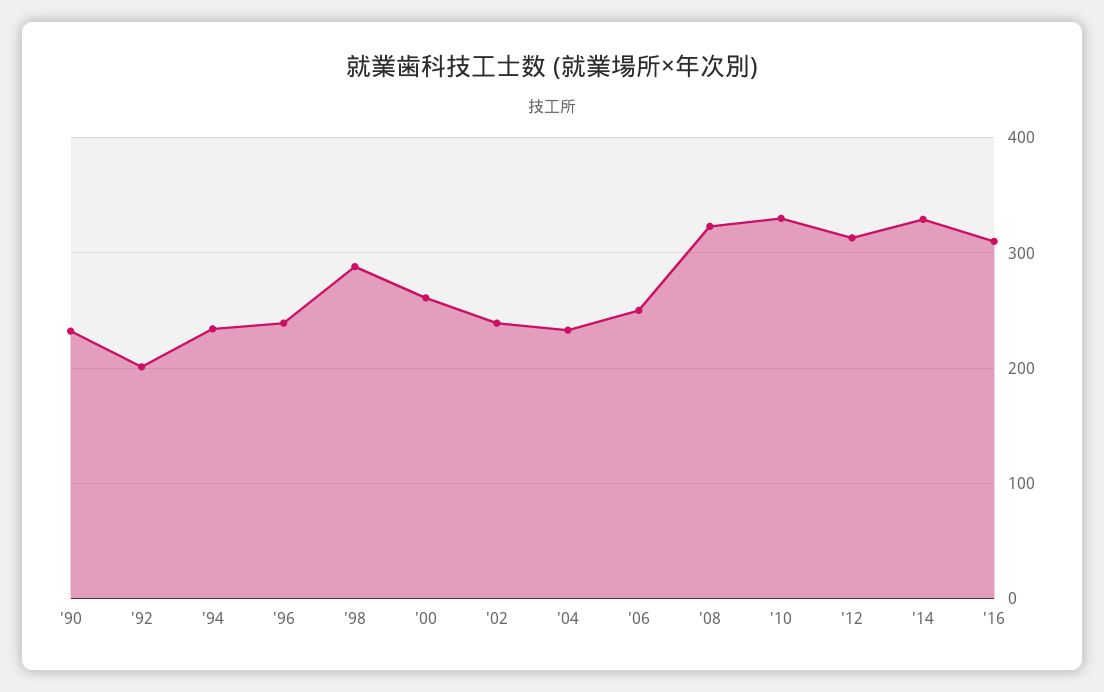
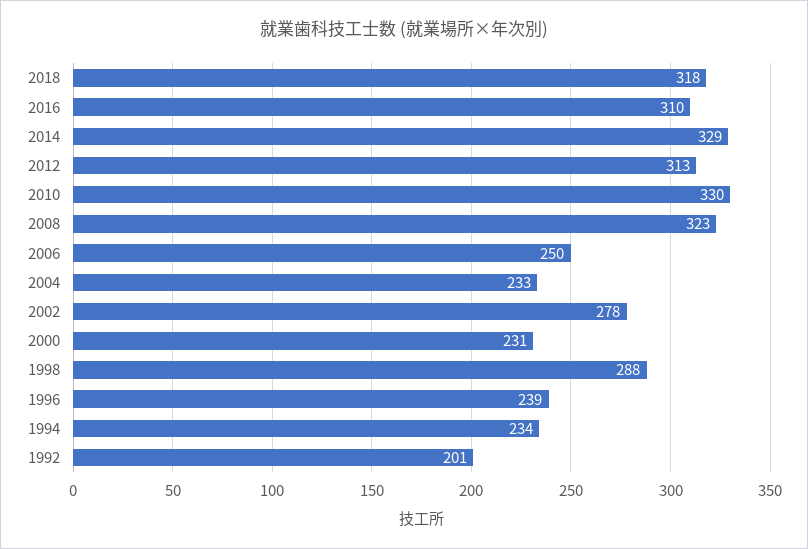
'90: 230 -> none
'00: 260 -> 231
'02: 240 -> 278
2018: none -> 318

